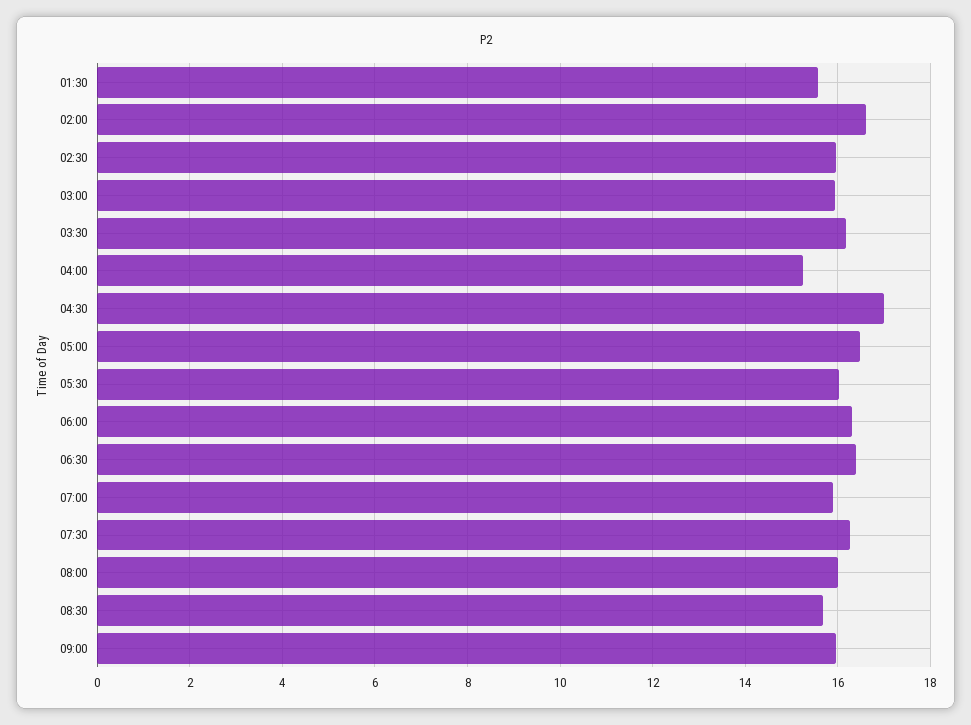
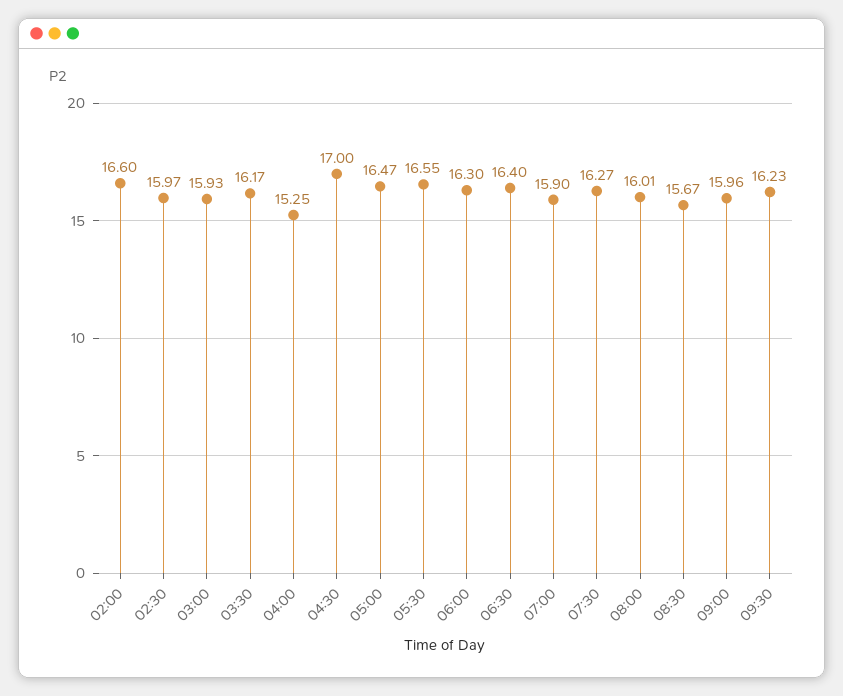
01:30: 15.6 -> none
05:30: 16 -> 16.55
09:30: none -> 16.23

